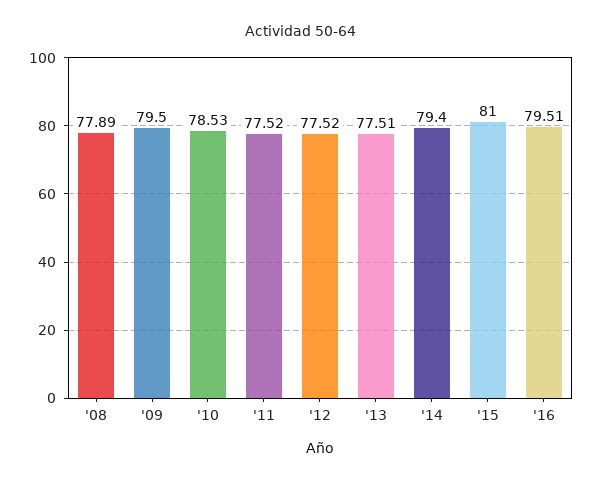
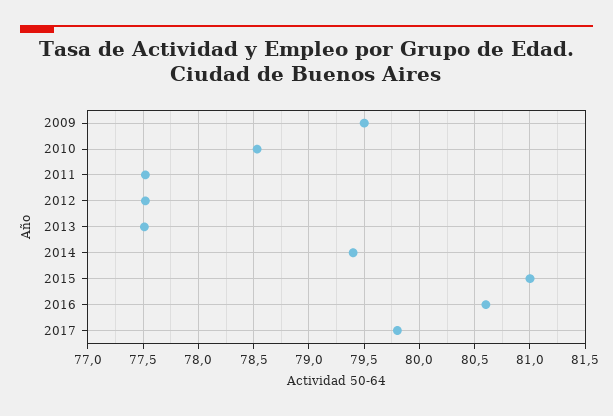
'08: 77.89 -> none
'16: 79.51 -> 80.6
2017: none -> 79.8

